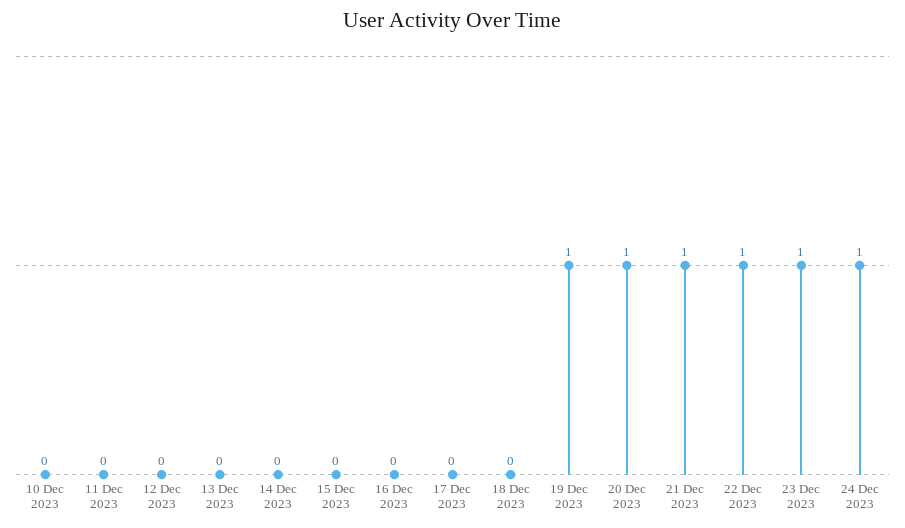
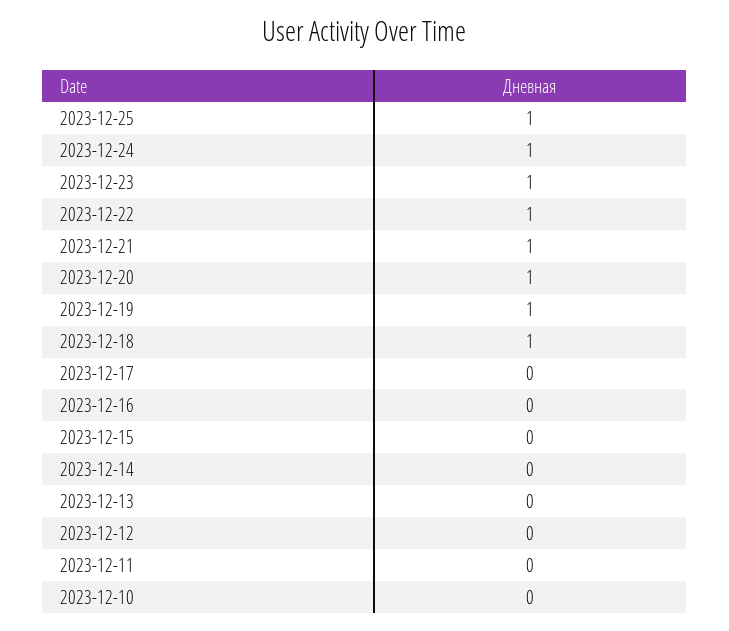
18 Dec 2023: 0 -> 1
2023-12-25: none -> 1

